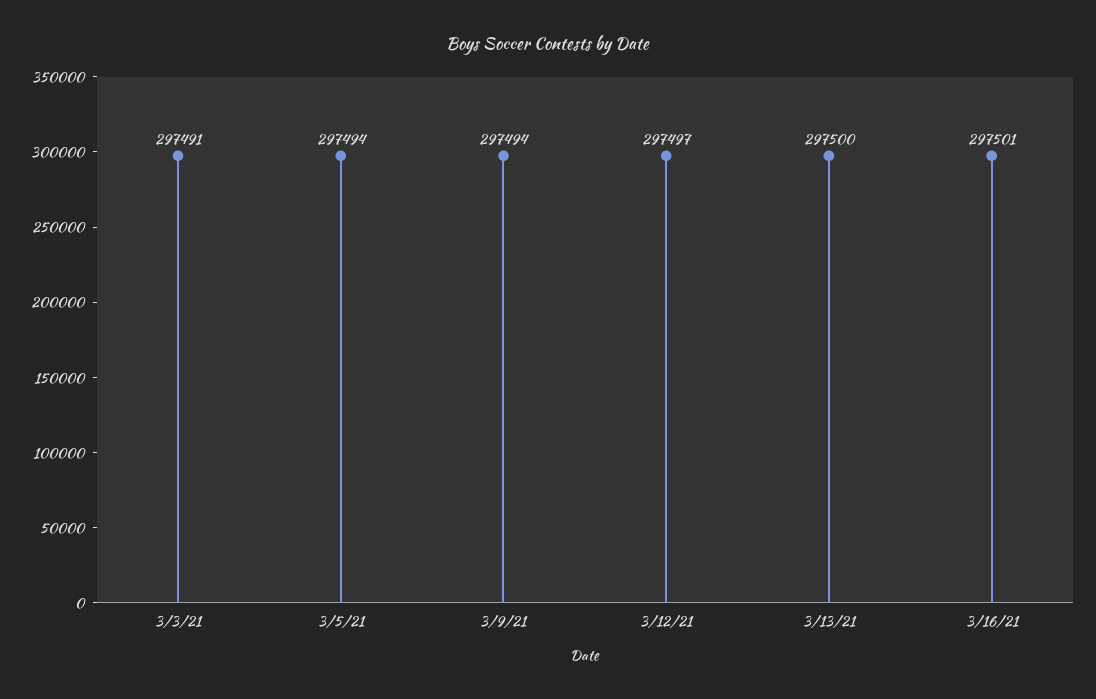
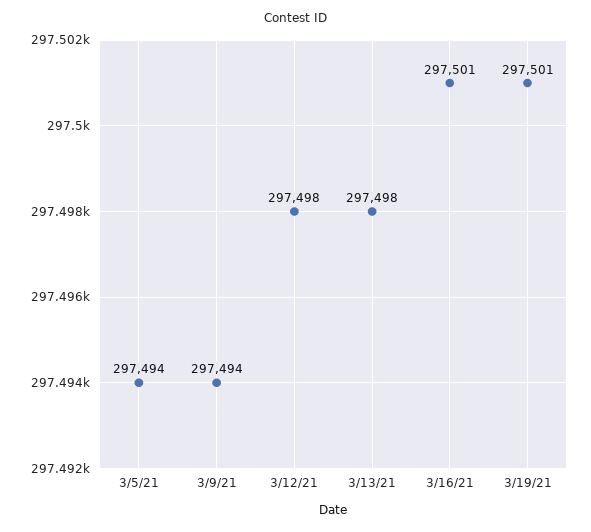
3/3/21: 297491 -> none
3/12/21: 297497 -> 297498
3/13/21: 297500 -> 297498
3/19/21: none -> 297501

